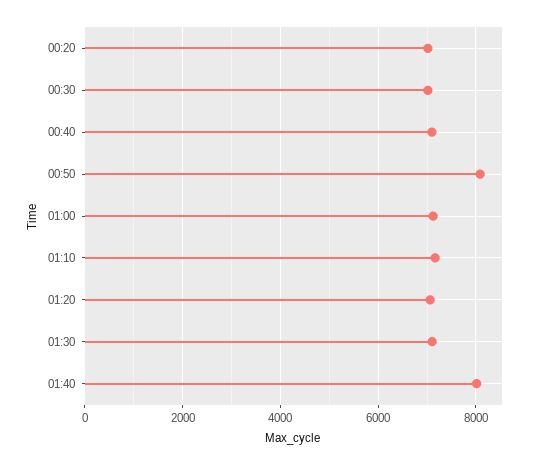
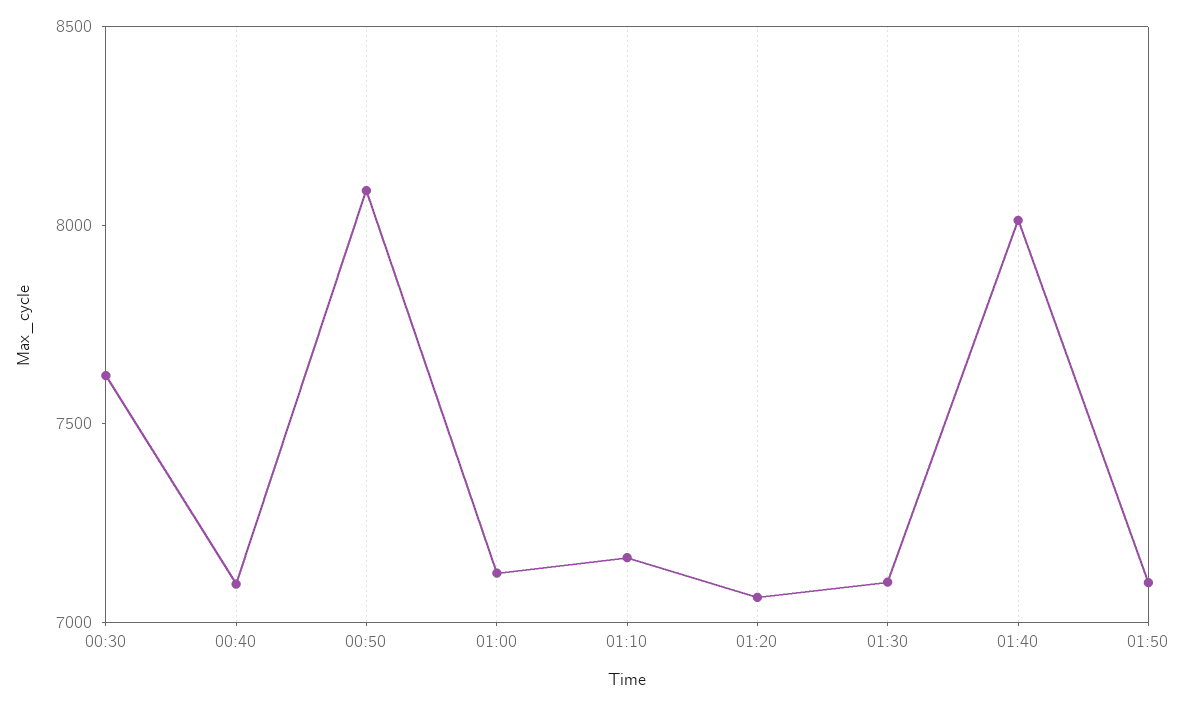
00:20: 7000 -> none
00:30: 7000 -> 7600
01:50: none -> 7100

